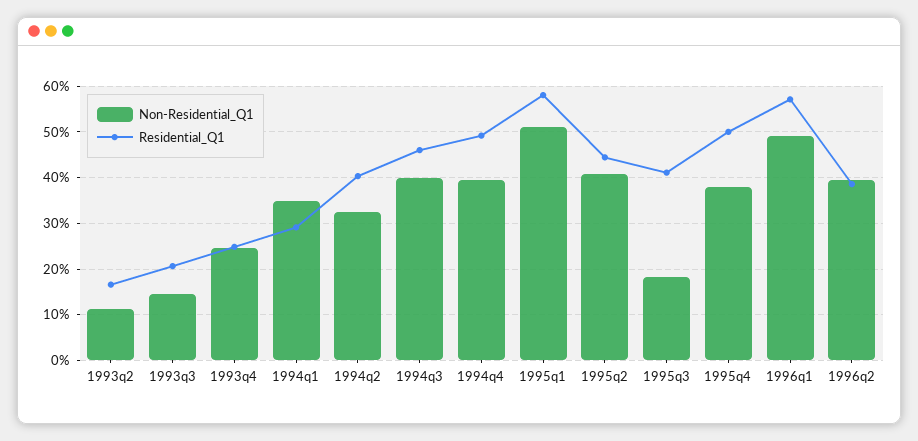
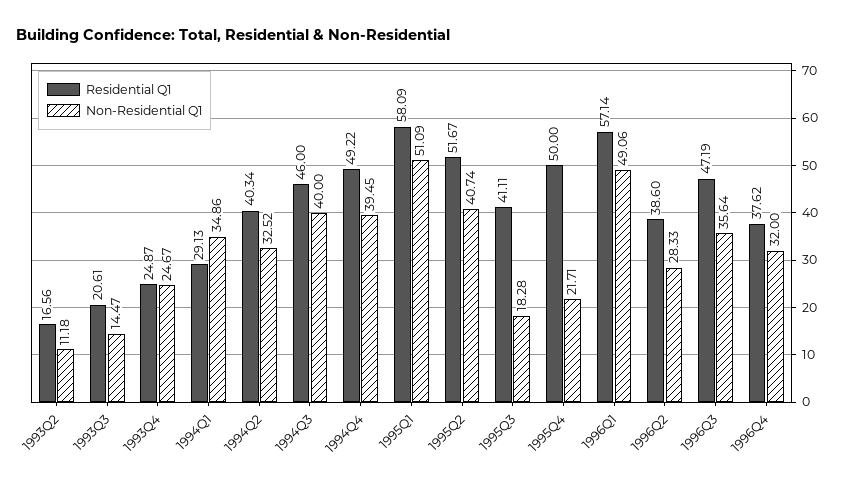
Residential_Q1, 1995q2: 44 -> 51.67
Non-Residential_Q1, 1995q4: 38 -> 21.71
Non-Residential_Q1, 1996q2: 40 -> 28.33
Residential_Q1, 1996Q3: none -> 47.19
Non-Residential_Q1, 1996Q3: none -> 35.64
Residential_Q1, 1996Q4: none -> 37.62
Non-Residential_Q1, 1996Q4: none -> 32

